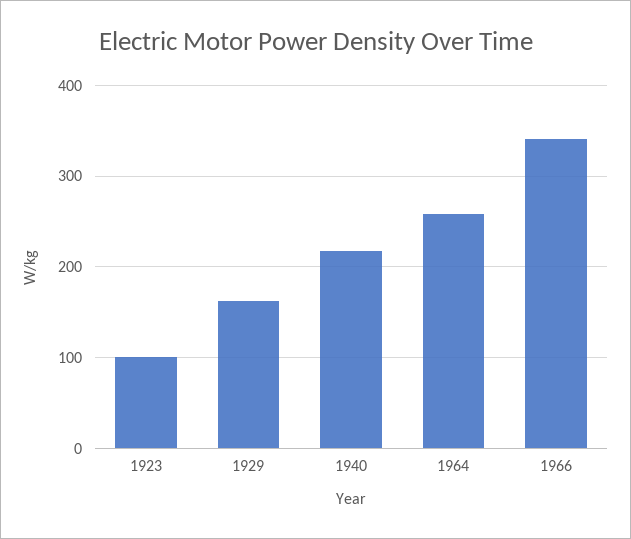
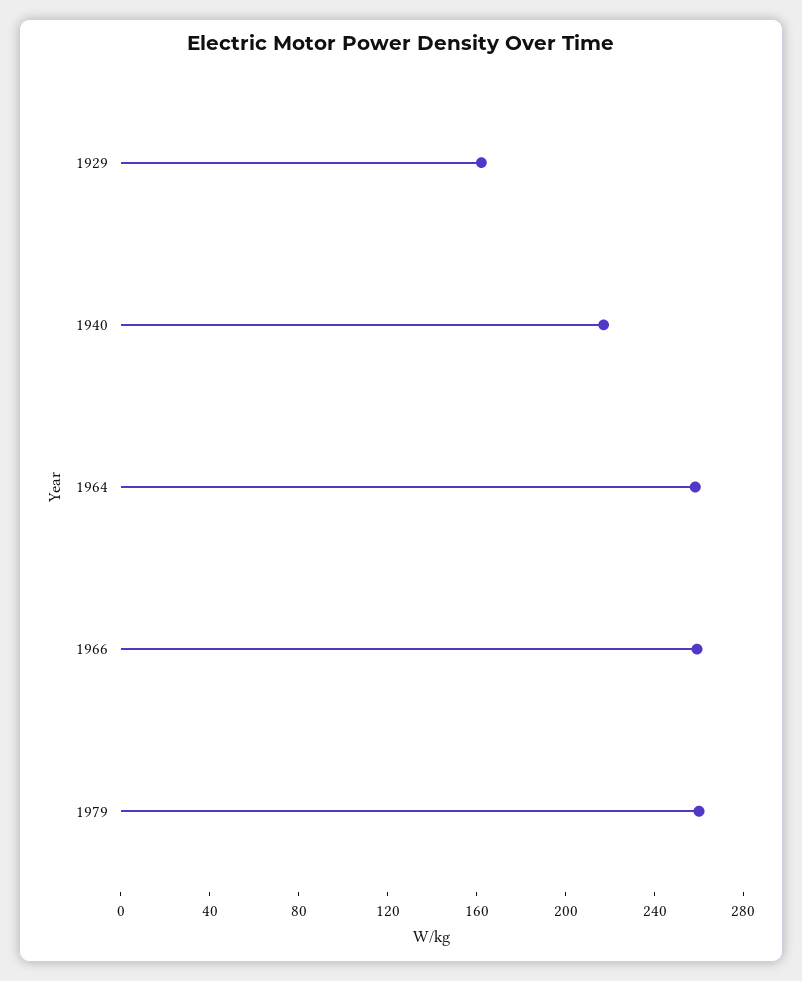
1923: 100 -> none
1966: 340 -> 260
1979: none -> 260

